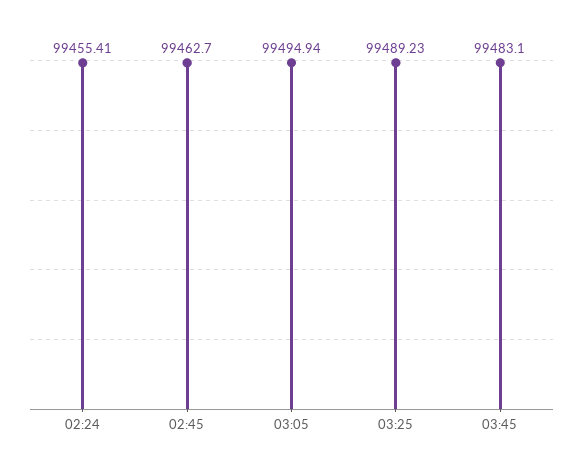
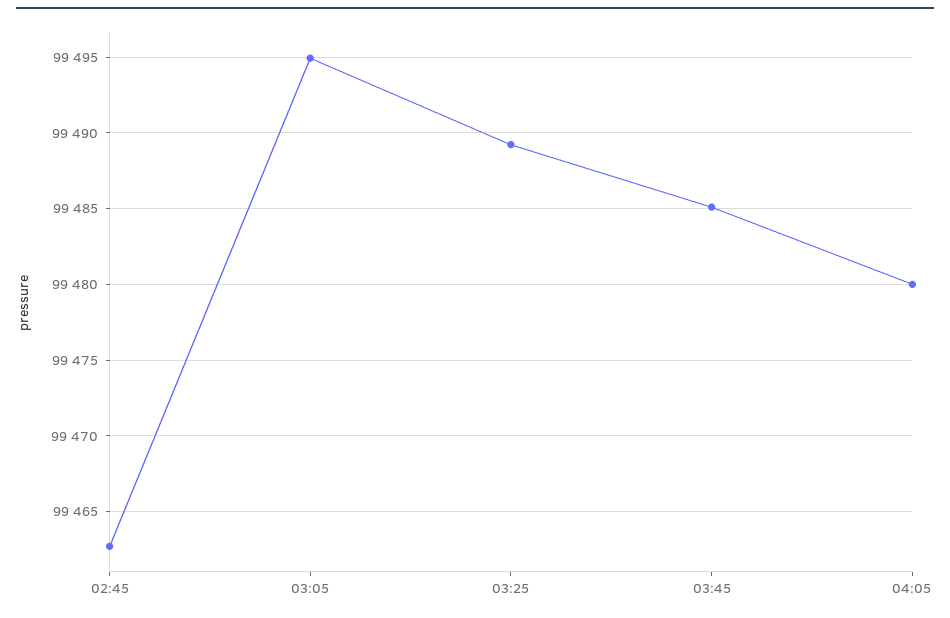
02:24: 99455.41 -> none
03:45: 99483.1 -> 99485
04:05: none -> 99480

